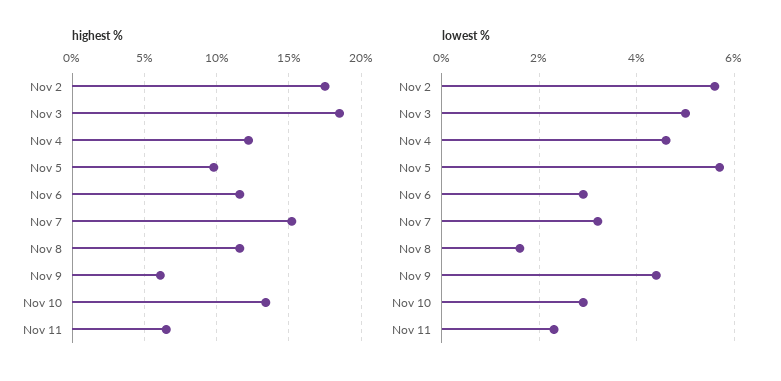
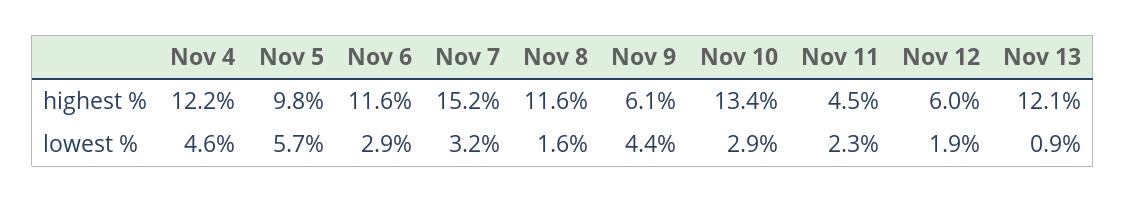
highest %, Nov 2: 17.5 -> none
highest %, Nov 3: 18.5 -> none
highest %, Nov 11: 6.5 -> 4.5
lowest %, Nov 2: 5.5 -> none
lowest %, Nov 3: 5 -> none
highest %, Nov 12: none -> 6
highest %, Nov 13: none -> 12.1
lowest %, Nov 12: none -> 1.9
lowest %, Nov 13: none -> 0.9

